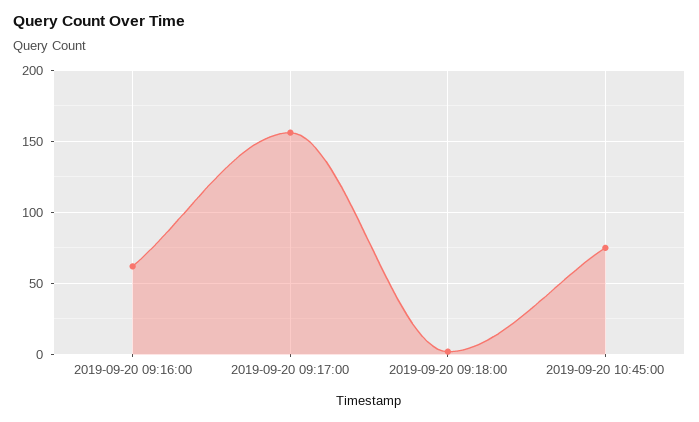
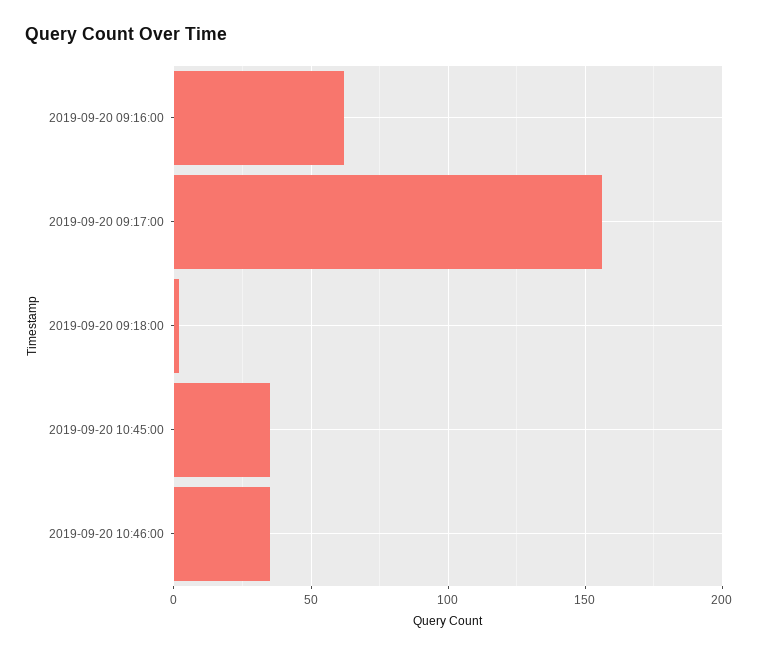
2019-09-20 10:45:00: 75 -> 35
2019-09-20 10:46:00: none -> 35

